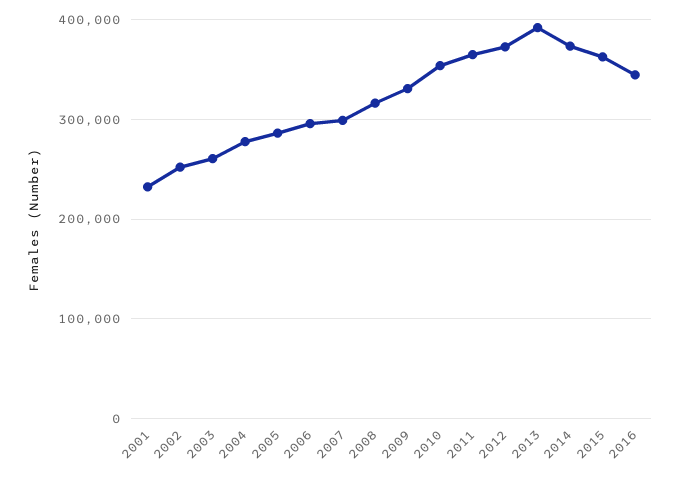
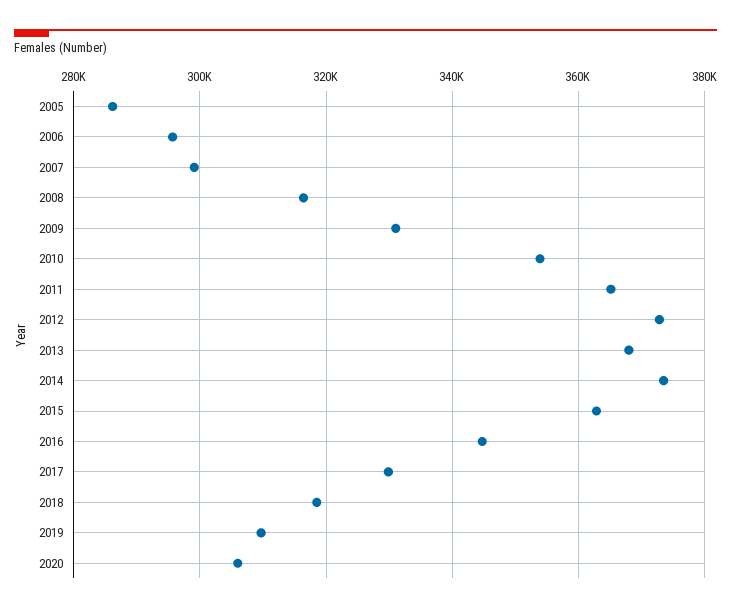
2001: 230000 -> none
2002: 250000 -> none
2003: 260000 -> none
2004: 280000 -> none
2013: 390000 -> 368000
2017: none -> 330000
2018: none -> 318000
2019: none -> 310000
2020: none -> 306000

